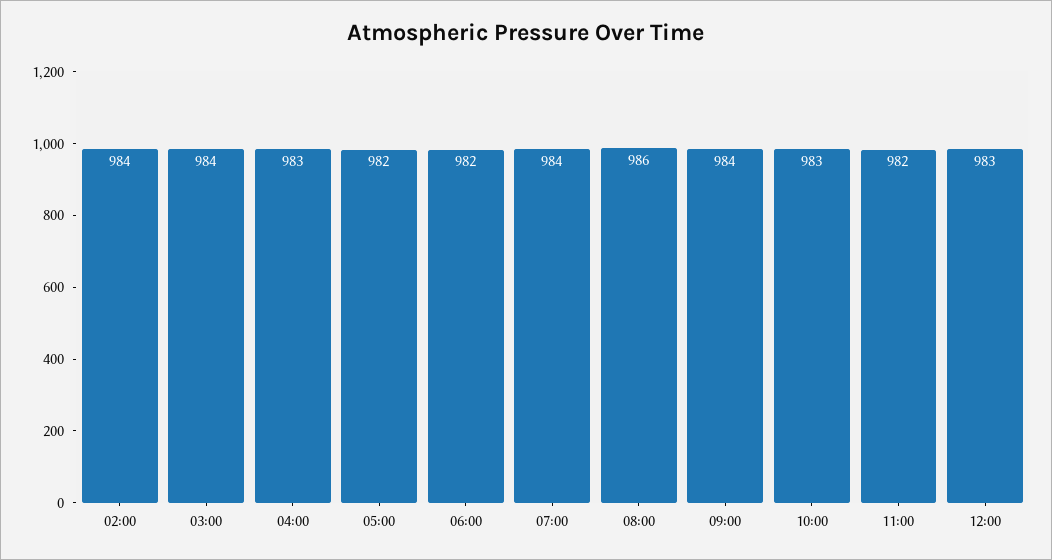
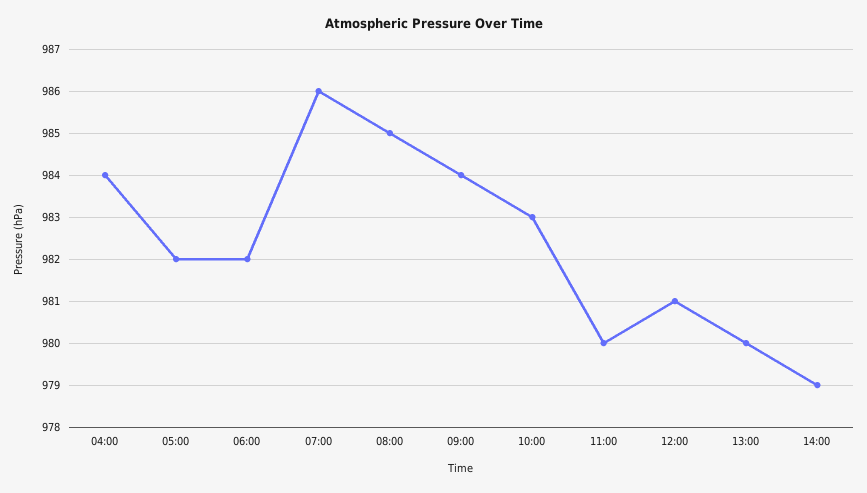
02:00: 984 -> none
03:00: 984 -> none
04:00: 983 -> 984
07:00: 984 -> 986
08:00: 986 -> 985
11:00: 982 -> 980
12:00: 983 -> 981
13:00: none -> 980
14:00: none -> 979

